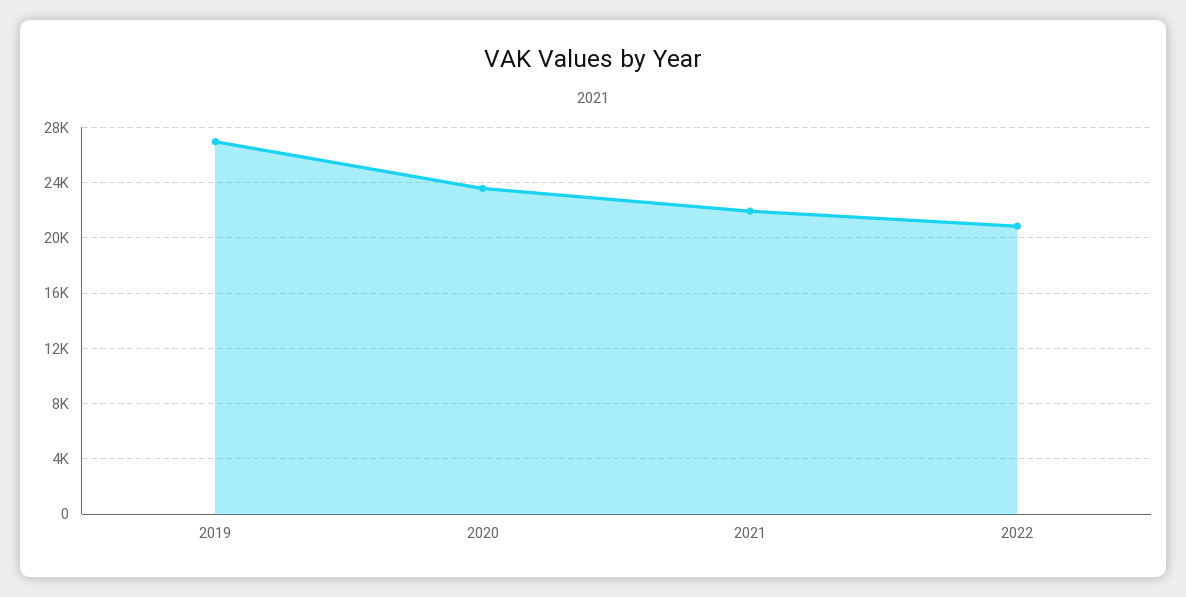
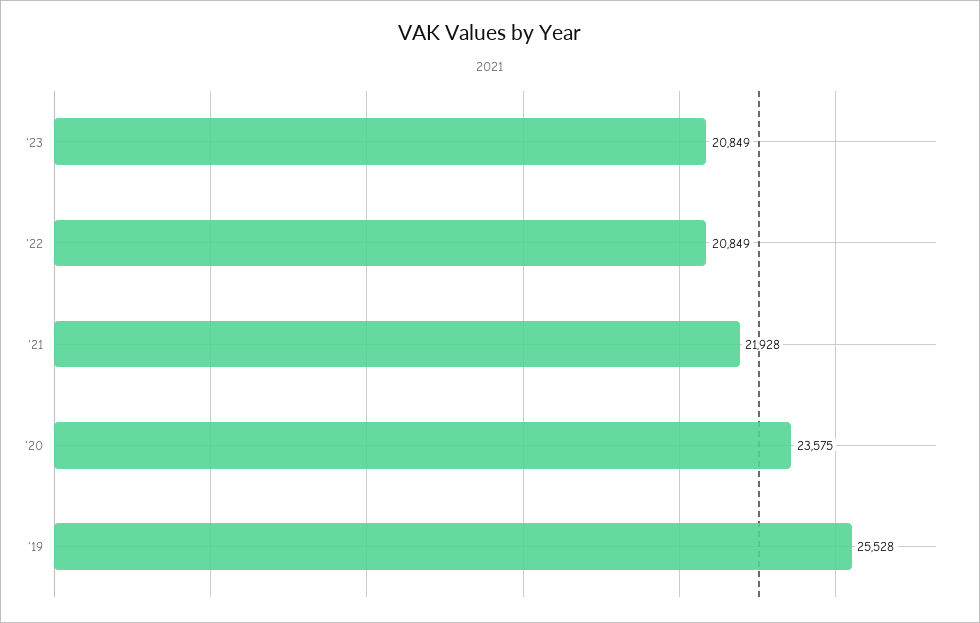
2019: 27000 -> 25528
'23: none -> 20849

